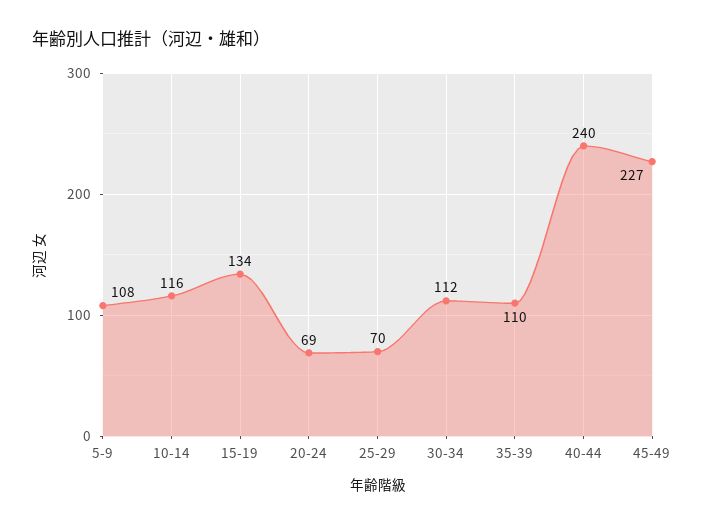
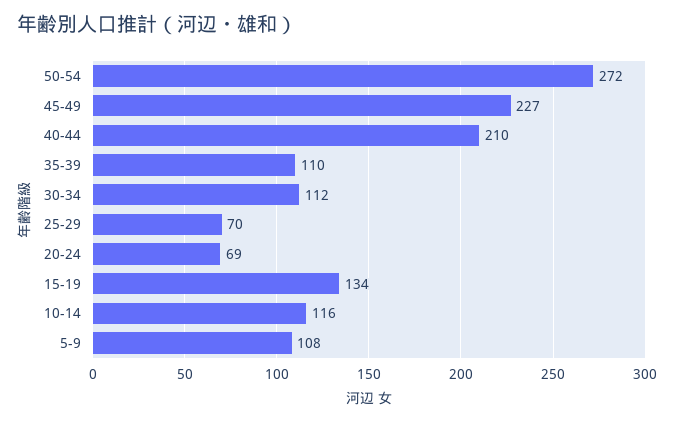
40-44: 240 -> 210
50-54: none -> 272

